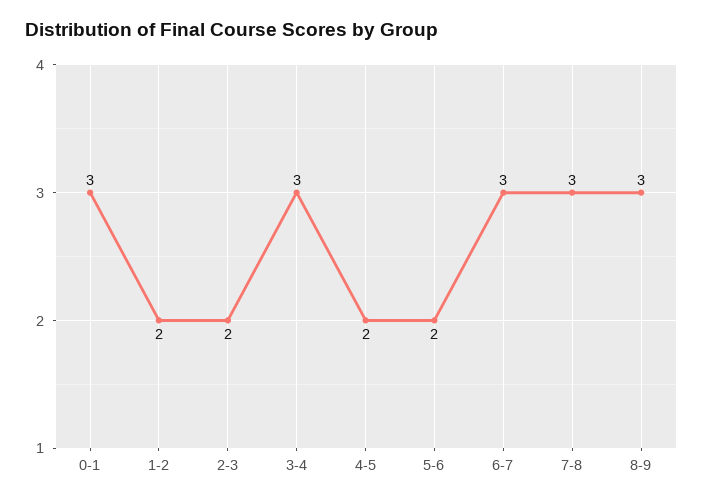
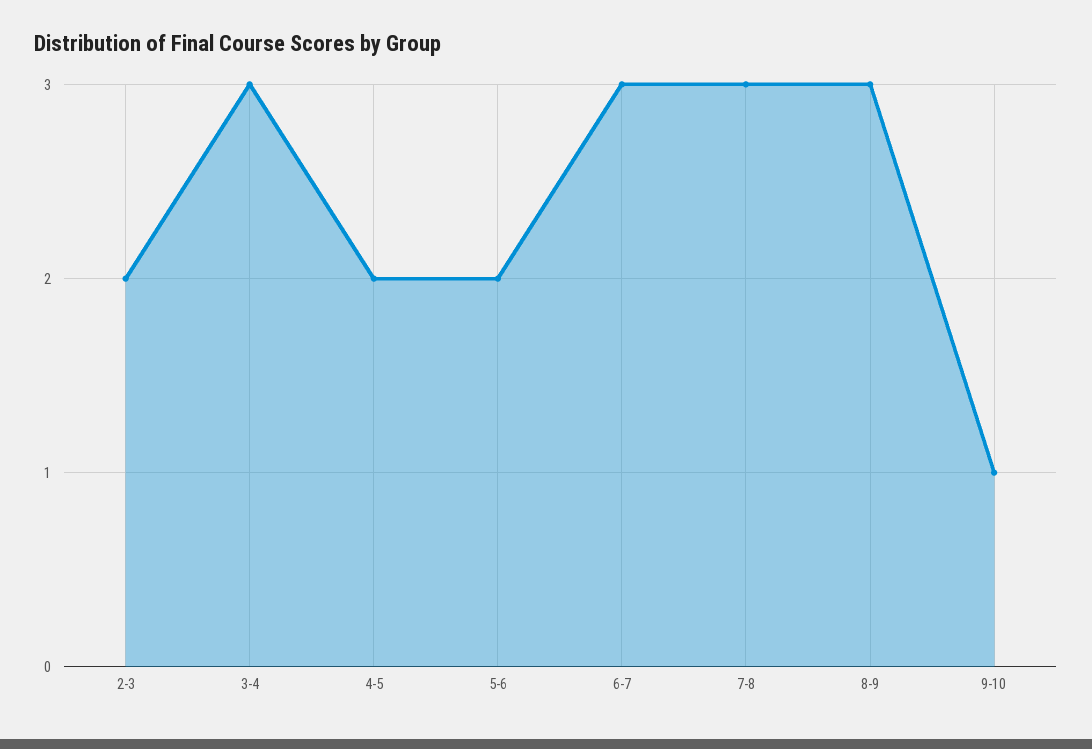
0-1: 3 -> none
1-2: 2 -> none
9-10: none -> 1

